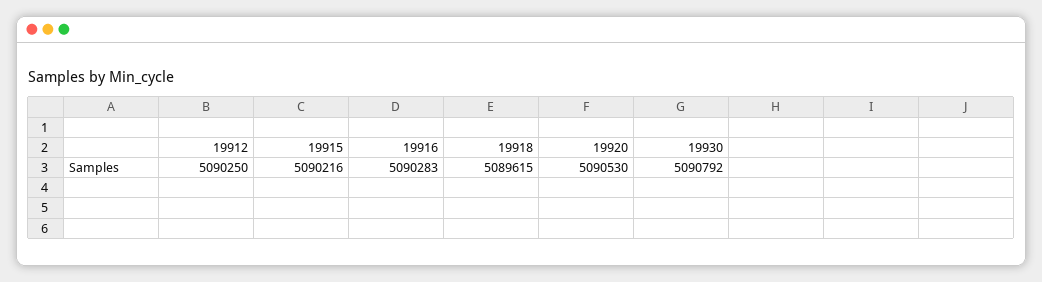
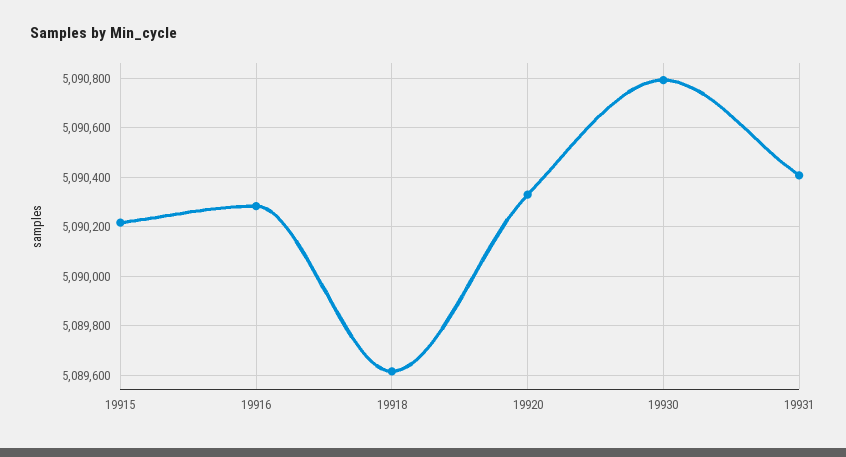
19912: 5090250 -> none
19920: 5090530 -> 5090325
19931: none -> 5090400

